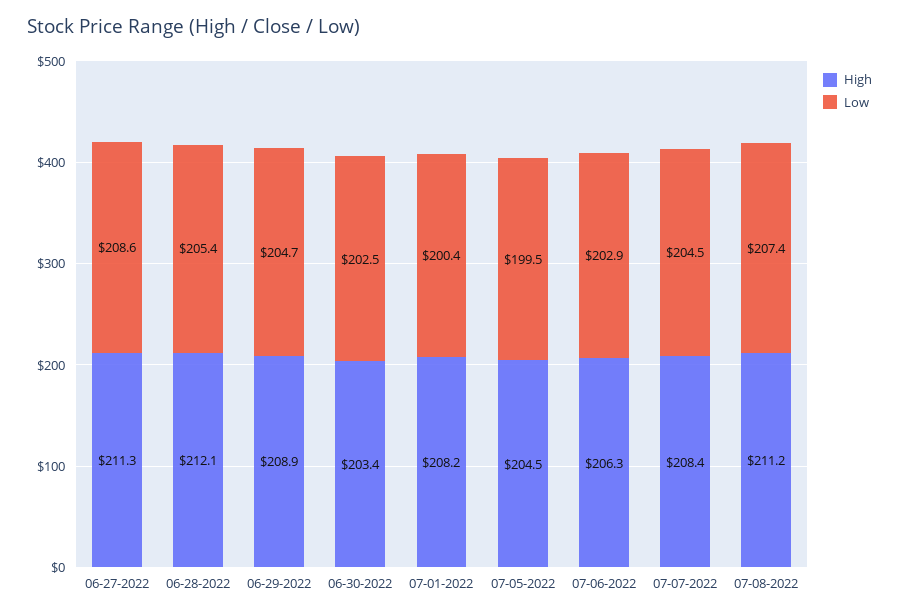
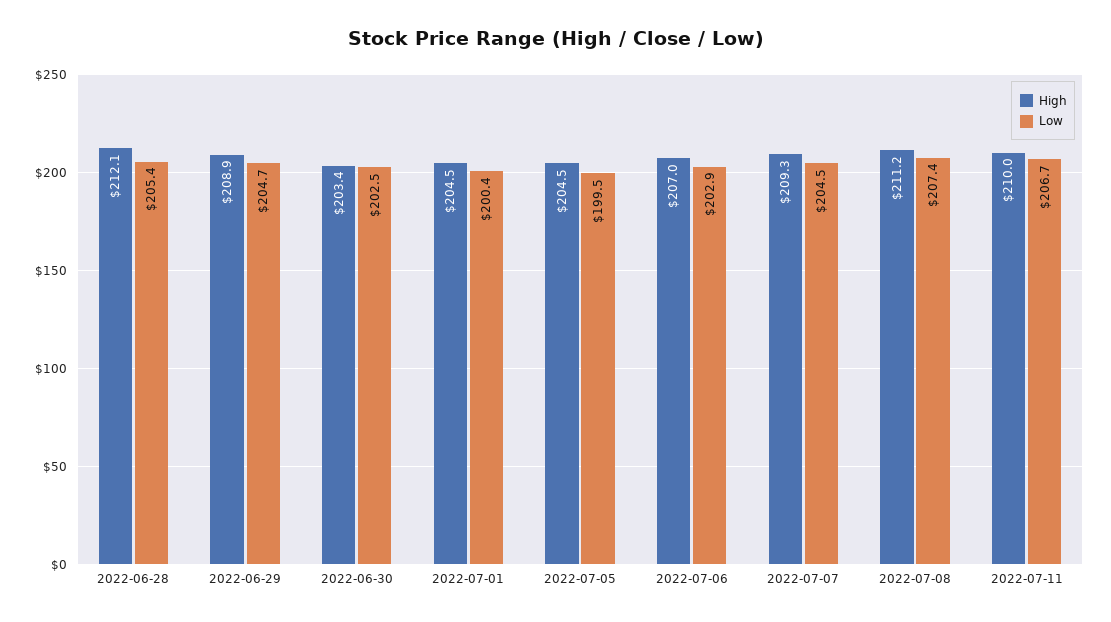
High, 06-27-2022: 211.3 -> none
Low, 06-27-2022: 208.6 -> none
High, 07-01-2022: 208.2 -> 204.5
High, 07-06-2022: 206.3 -> 207
High, 07-07-2022: 208.4 -> 209.3
High, 2022-07-11: none -> 210
Low, 2022-07-11: none -> 206.7

